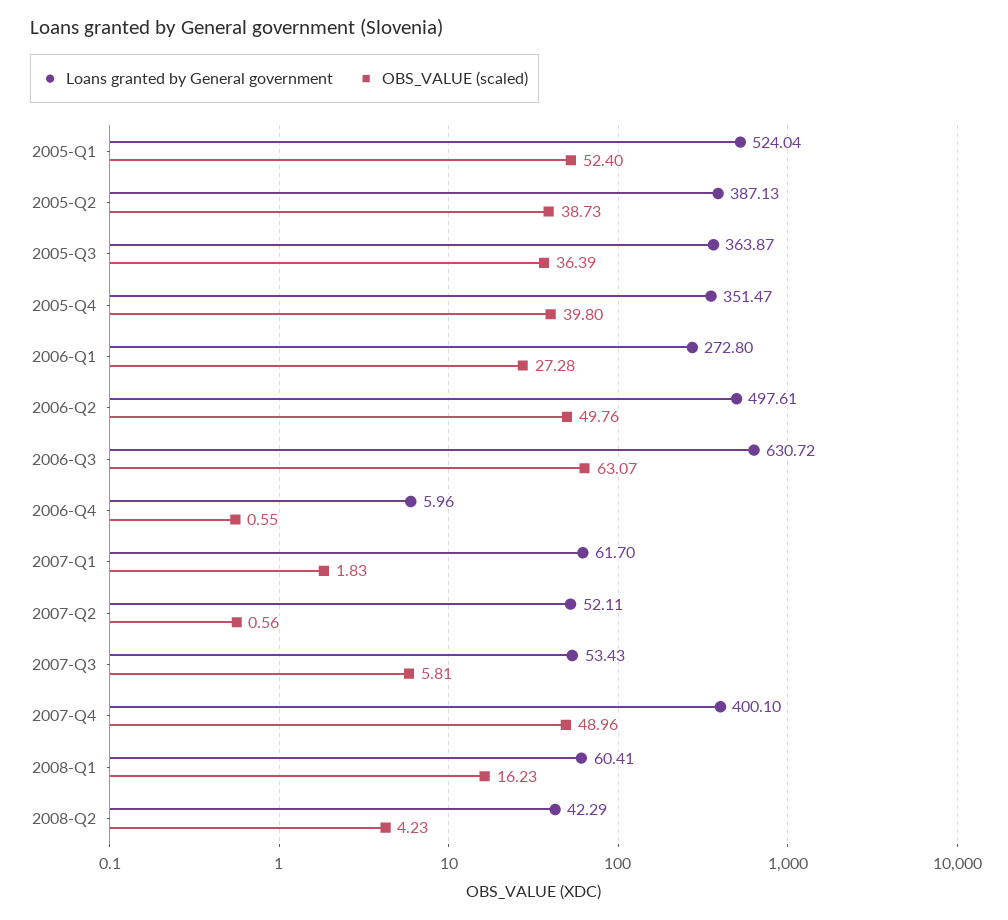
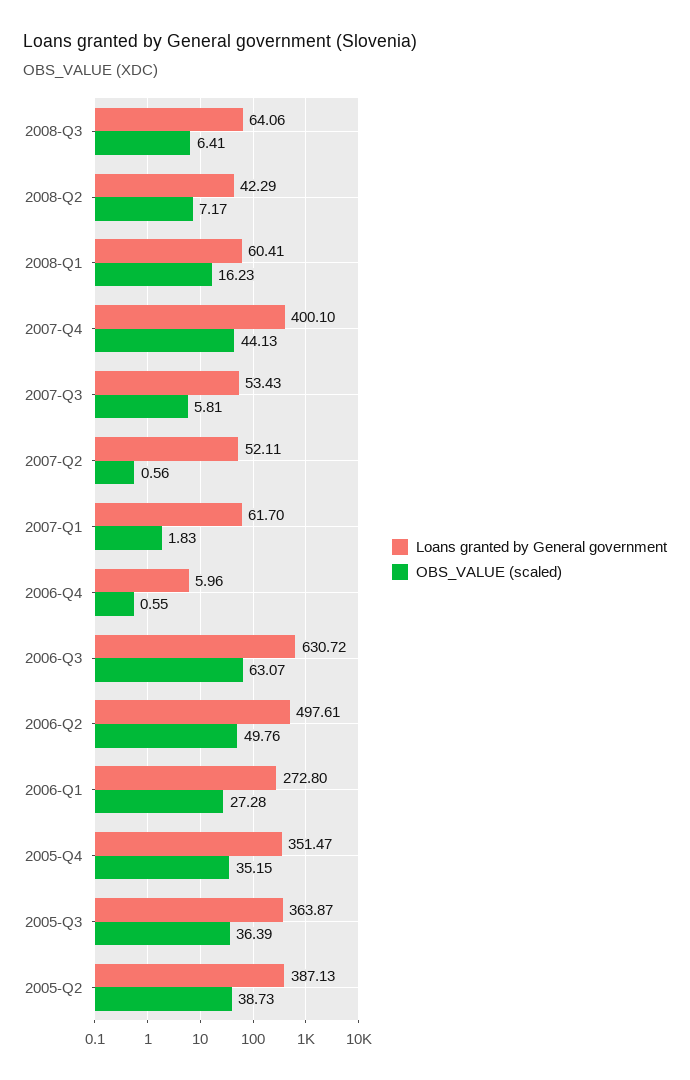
Loans granted by General government, 2005-Q1: 524.04 -> none
OBS_VALUE (scaled), 2005-Q1: 52.4 -> none
OBS_VALUE (scaled), 2005-Q4: 39.8 -> 35.15
OBS_VALUE (scaled), 2007-Q4: 48.96 -> 44.13
OBS_VALUE (scaled), 2008-Q2: 4.23 -> 7.17
Loans granted by General government, 2008-Q3: none -> 64.06
OBS_VALUE (scaled), 2008-Q3: none -> 6.41

